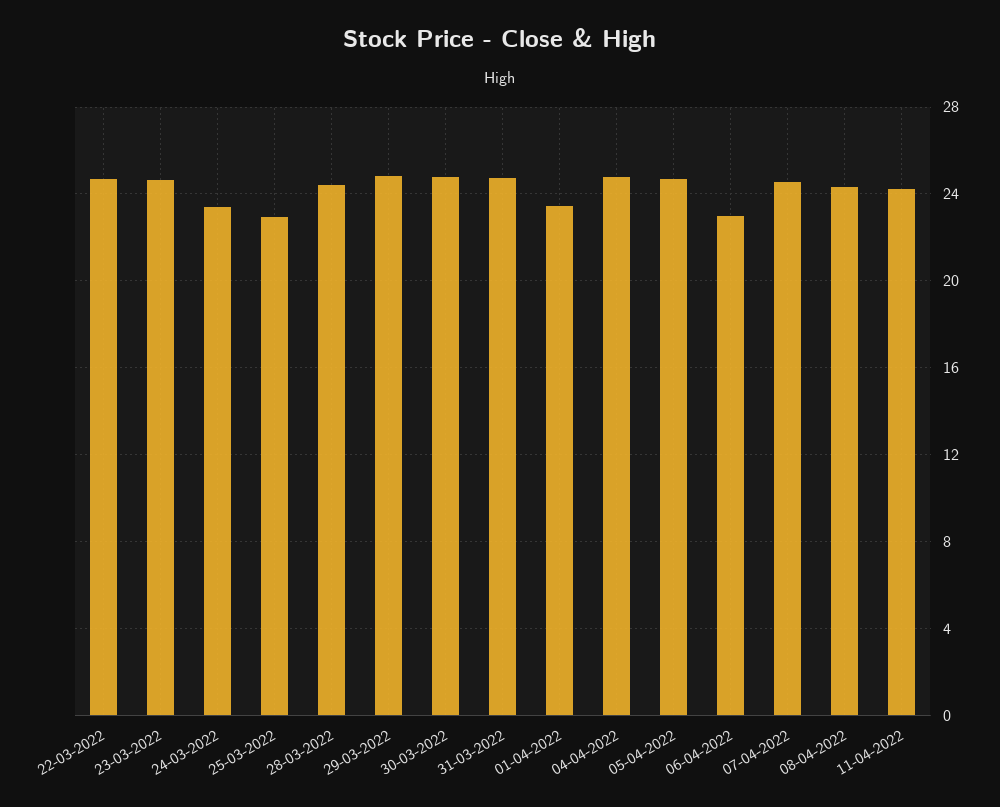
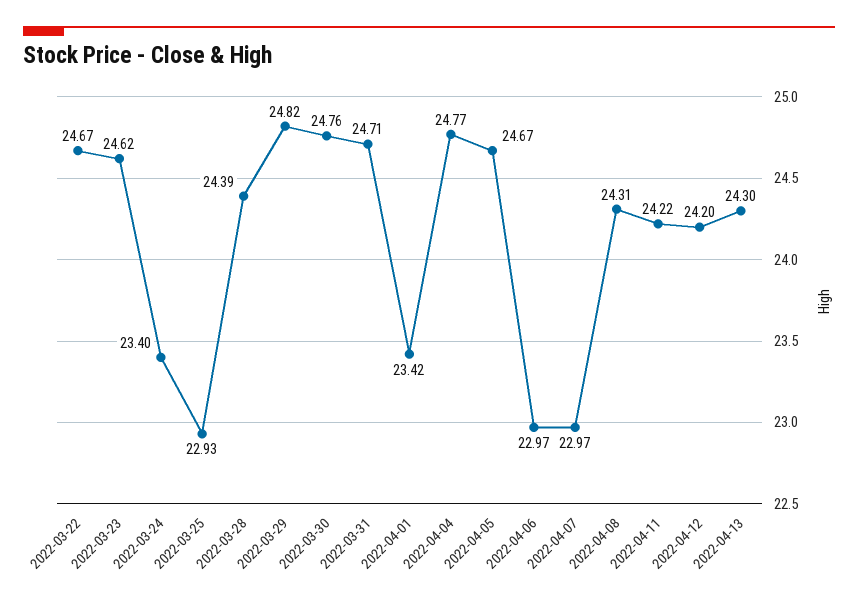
07-04-2022: 24.5 -> 22.97
2022-04-12: none -> 24.2
2022-04-13: none -> 24.3

